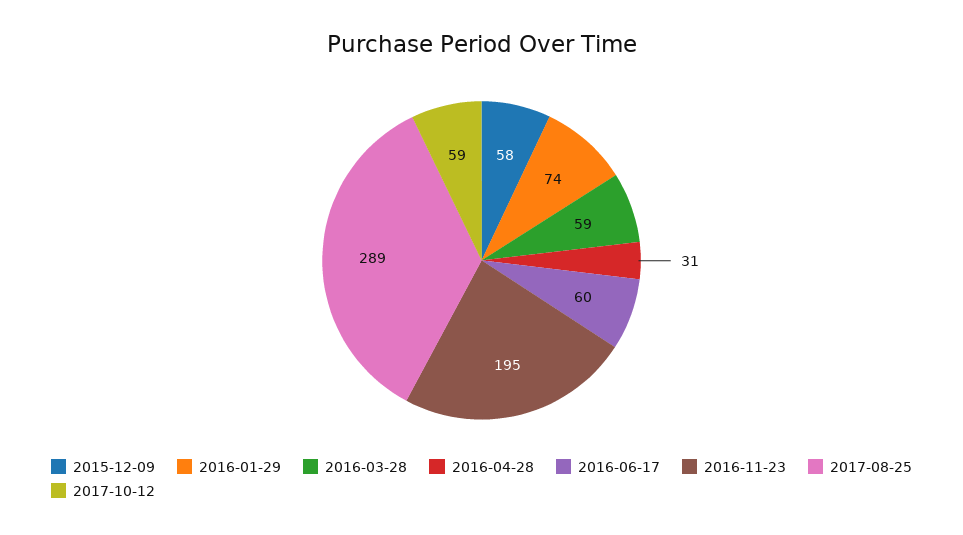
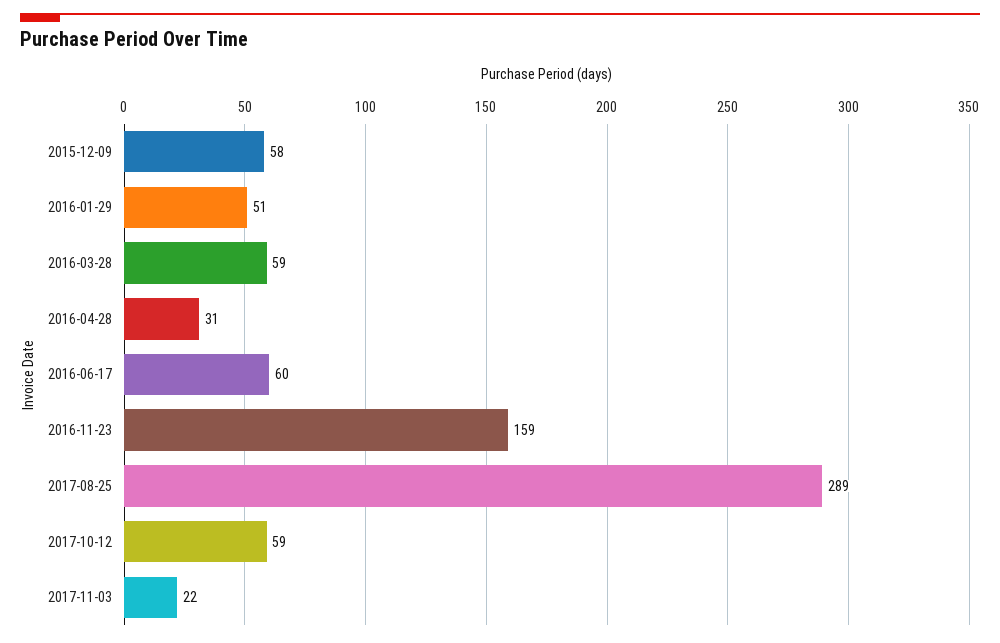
2016-01-29: 74 -> 51
2016-11-23: 195 -> 159
2017-11-03: none -> 22

